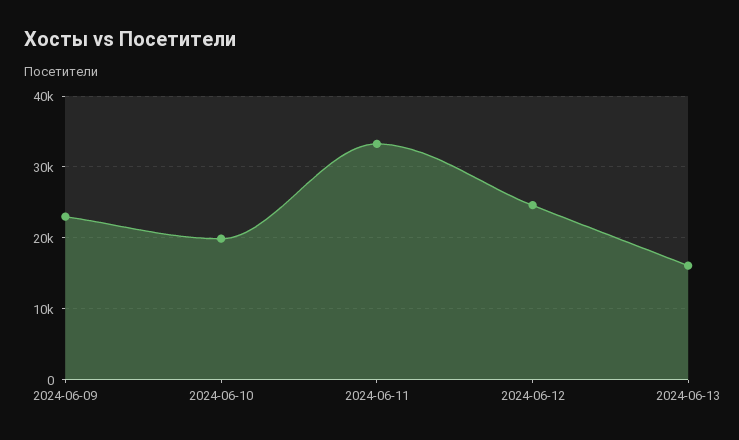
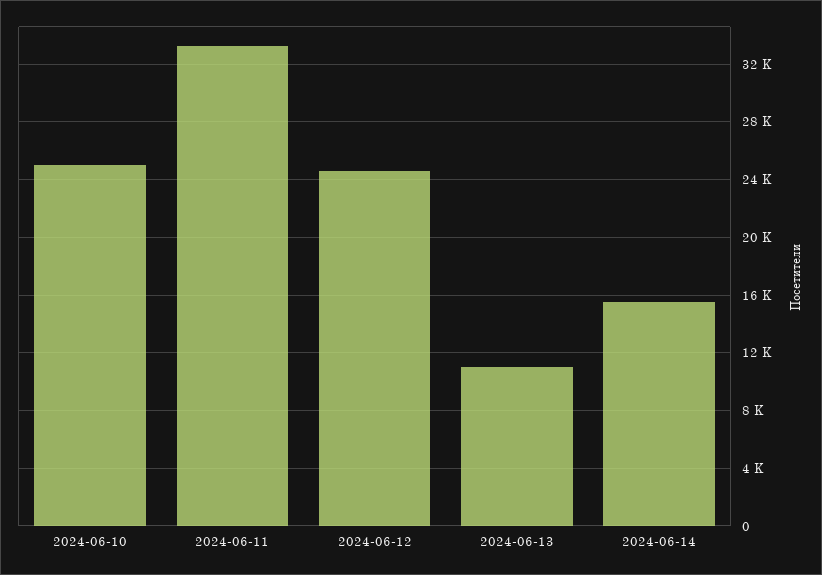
2024-06-09: 23000 -> none
2024-06-10: 20000 -> 25000
2024-06-13: 16000 -> 11000
2024-06-14: none -> 15500

